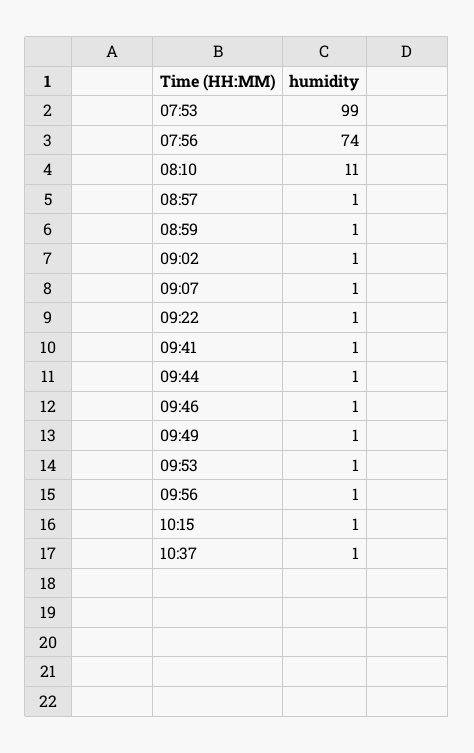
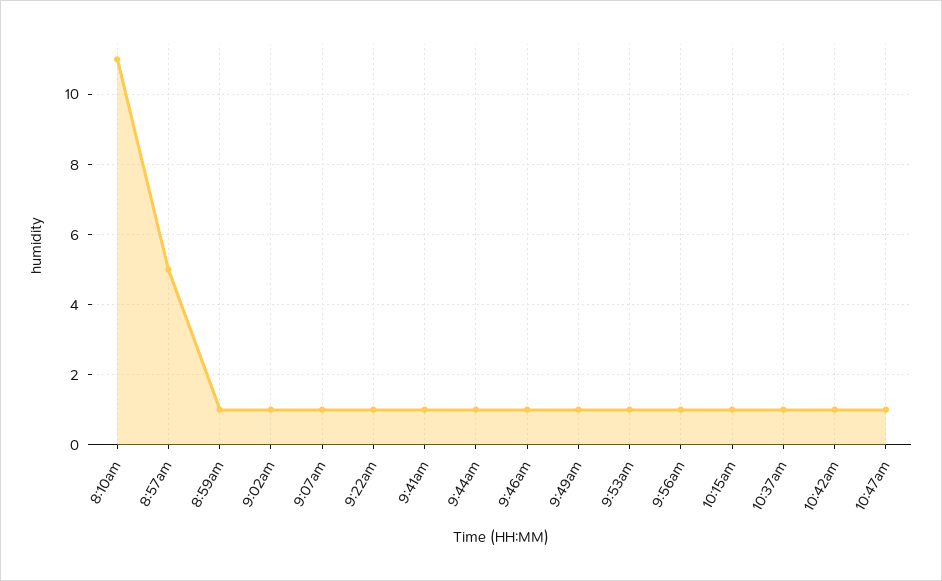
07:53: 99 -> none
07:56: 74 -> none
08:57: 1 -> 5
10:42am: none -> 1
10:47am: none -> 1

